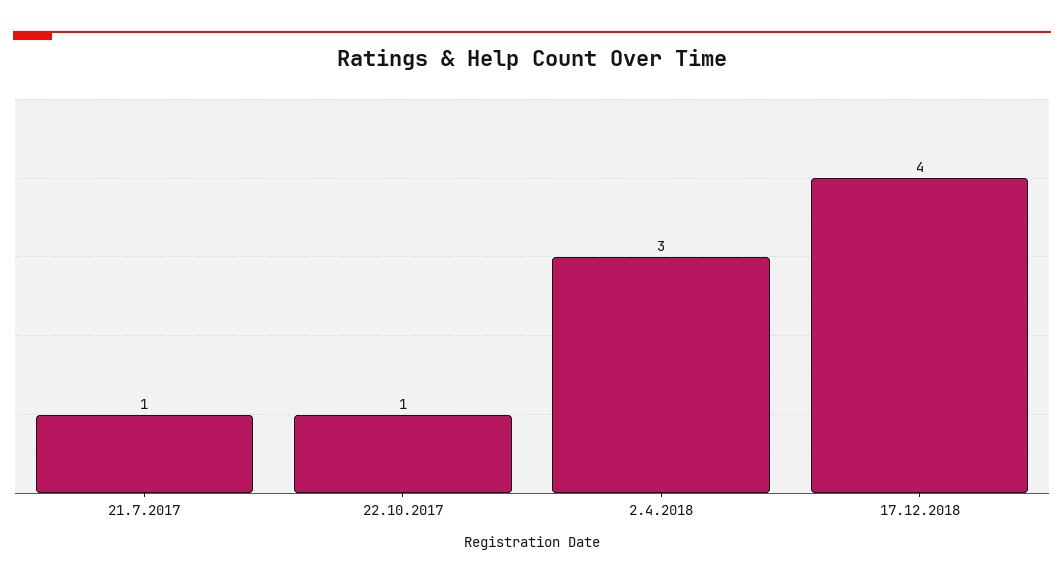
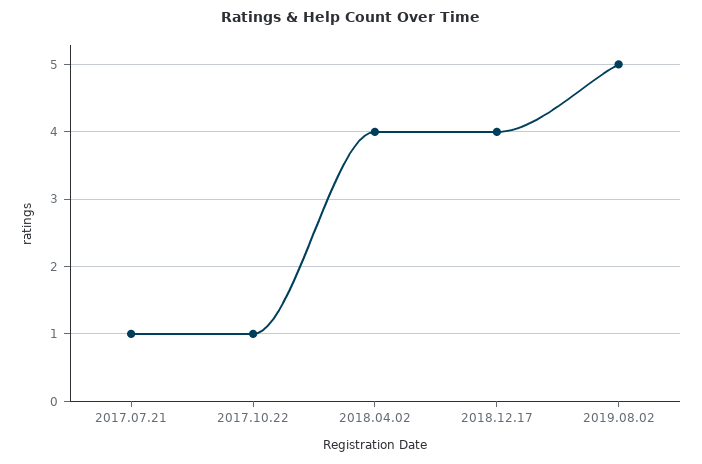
2.4.2018: 3 -> 4
2019.08.02: none -> 5

